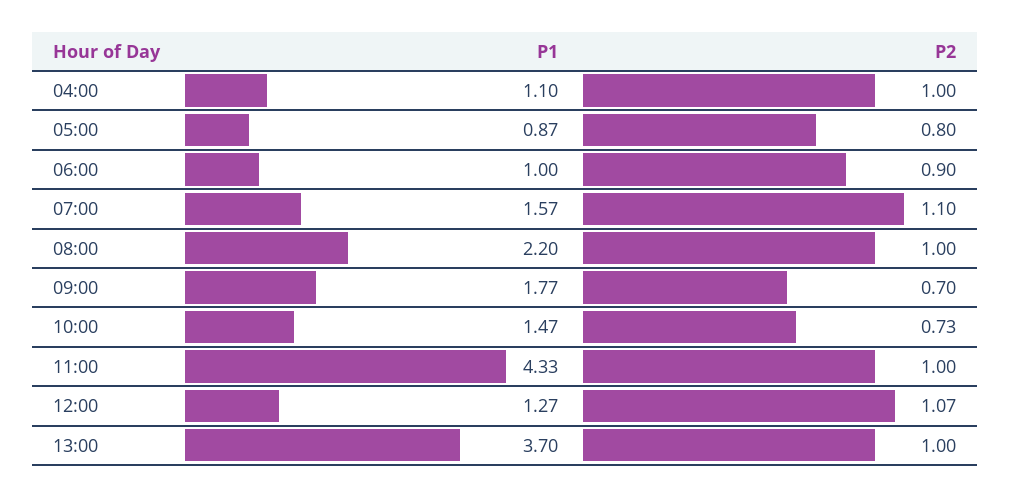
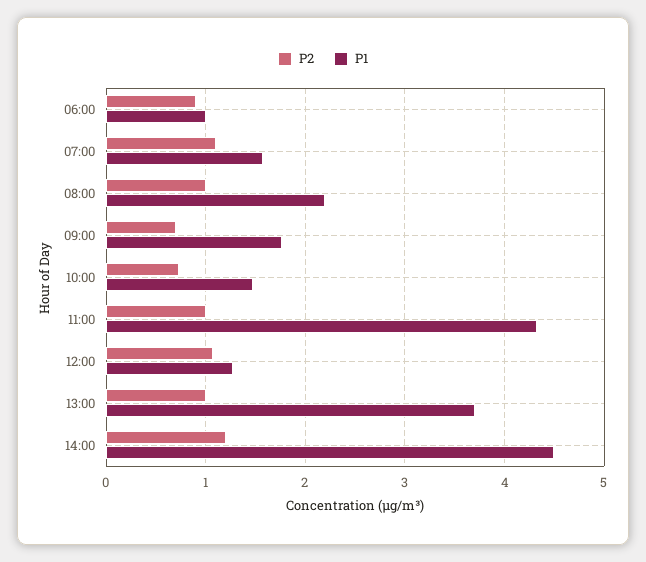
P1, 04:00: 1.1 -> none
P2, 04:00: 1 -> none
P1, 05:00: 0.87 -> none
P2, 05:00: 0.8 -> none
P2, 14:00: none -> 1.2
P1, 14:00: none -> 4.5

